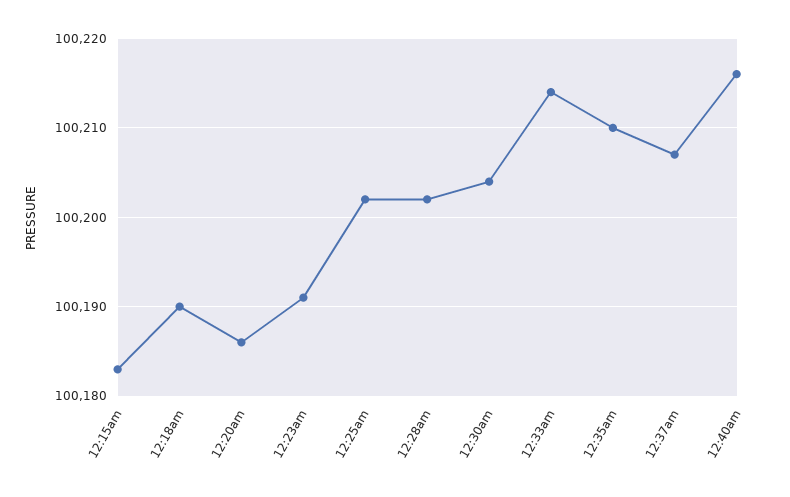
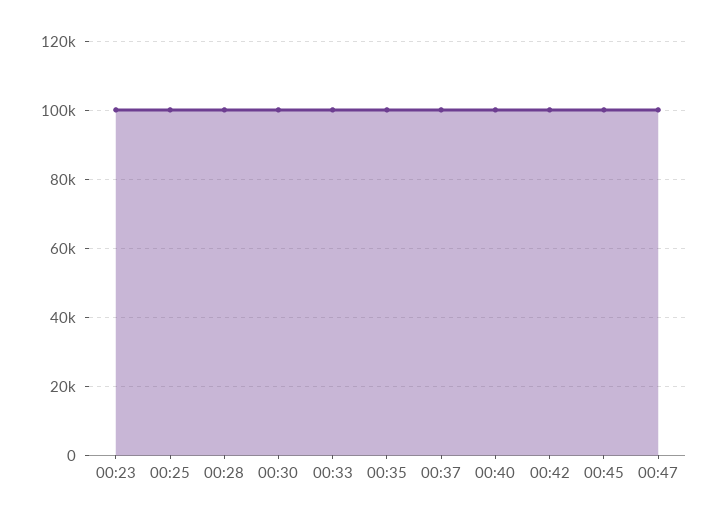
12:15am: 100183 -> none
12:18am: 100190 -> none
12:20am: 100186 -> none
00:42: none -> 100000
00:45: none -> 100000
00:47: none -> 100000

